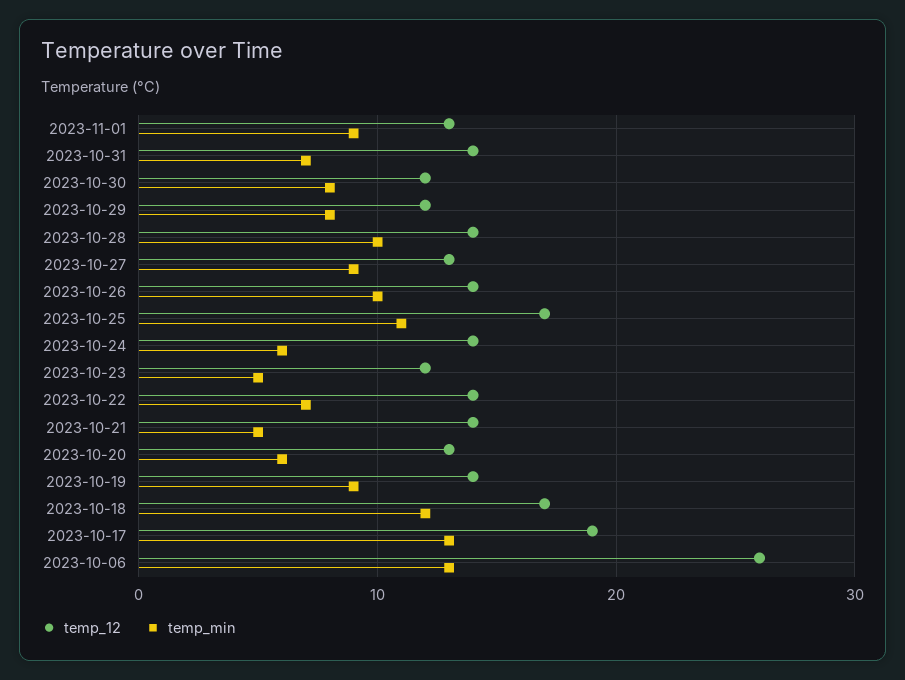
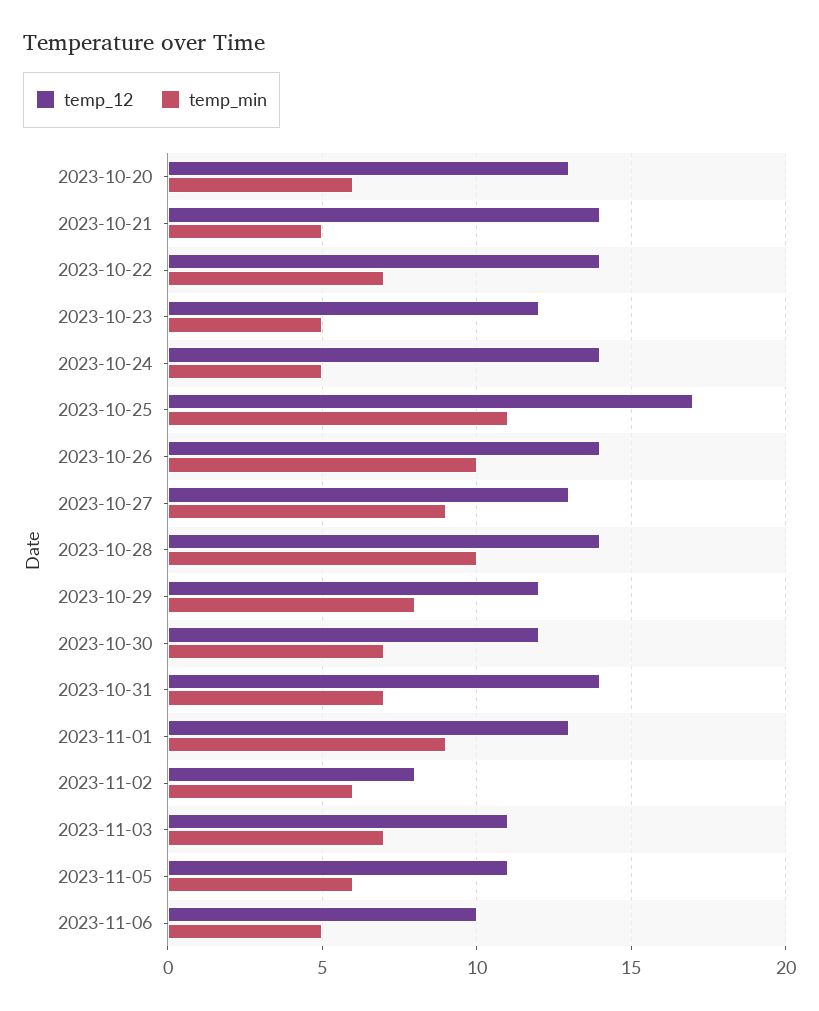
temp_min, 2023-10-30: 8 -> 7
temp_min, 2023-10-24: 6 -> 5
temp_12, 2023-10-19: 14 -> none
temp_min, 2023-10-19: 9 -> none
temp_12, 2023-10-18: 17 -> none
temp_min, 2023-10-18: 12 -> none
temp_12, 2023-10-17: 19 -> none
temp_min, 2023-10-17: 13 -> none
temp_12, 2023-10-06: 26 -> none
temp_min, 2023-10-06: 13 -> none
temp_12, 2023-11-02: none -> 8
temp_min, 2023-11-02: none -> 6
temp_12, 2023-11-03: none -> 11
temp_min, 2023-11-03: none -> 7
temp_12, 2023-11-05: none -> 11
temp_min, 2023-11-05: none -> 6
temp_12, 2023-11-06: none -> 10
temp_min, 2023-11-06: none -> 5

